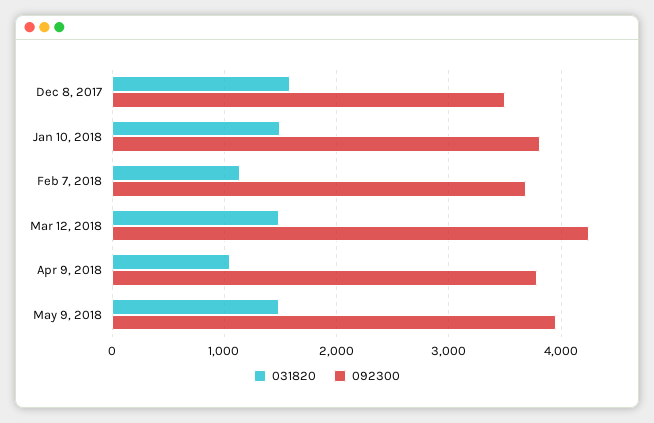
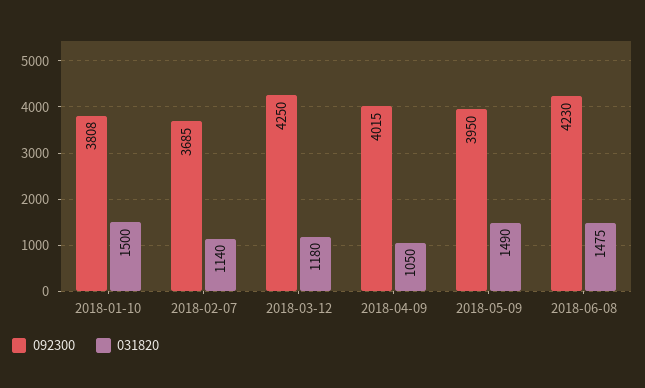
031820, Dec 8, 2017: 1600 -> none
092300, Dec 8, 2017: 3500 -> none
031820, Mar 12, 2018: 1500 -> 1180
092300, Apr 9, 2018: 3800 -> 4015
092300, 2018-06-08: none -> 4230
031820, 2018-06-08: none -> 1475

